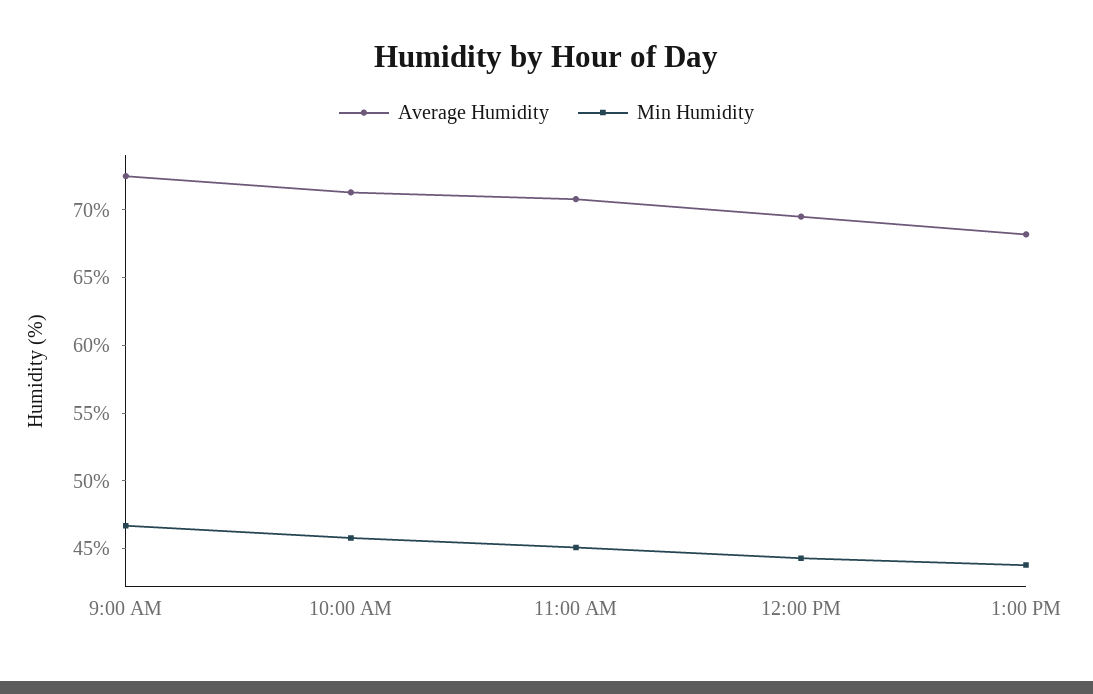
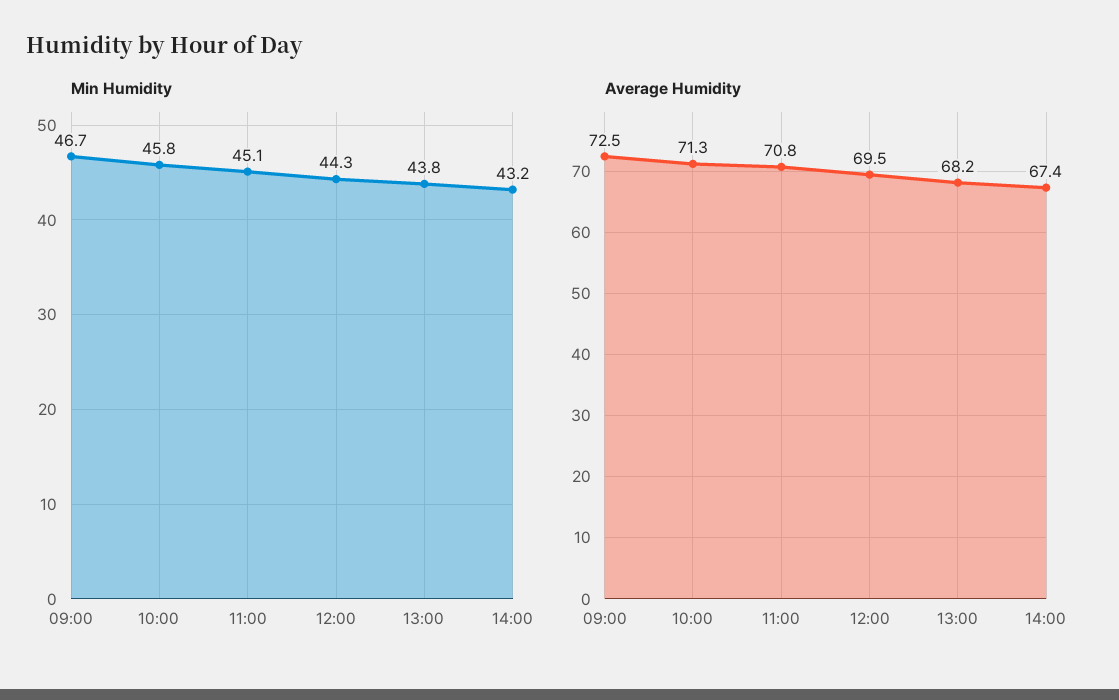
Min Humidity, 14:00: none -> 43.2
Average Humidity, 14:00: none -> 67.4

